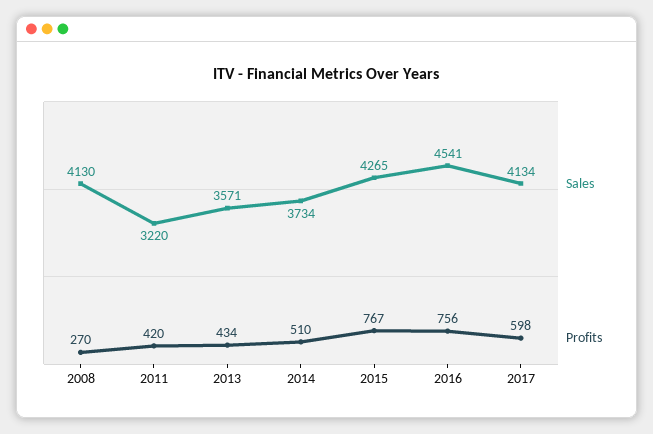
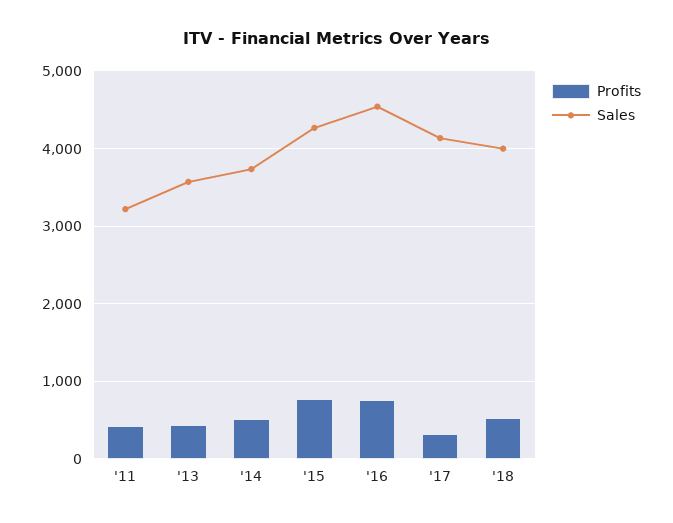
Sales, 2008: 4130 -> none
Profits, 2008: 270 -> none
Profits, 2017: 598 -> 300
Profits, '18: none -> 500
Sales, '18: none -> 4000

